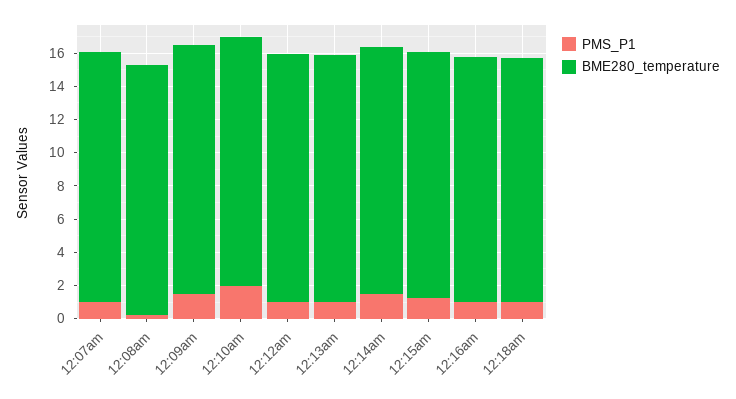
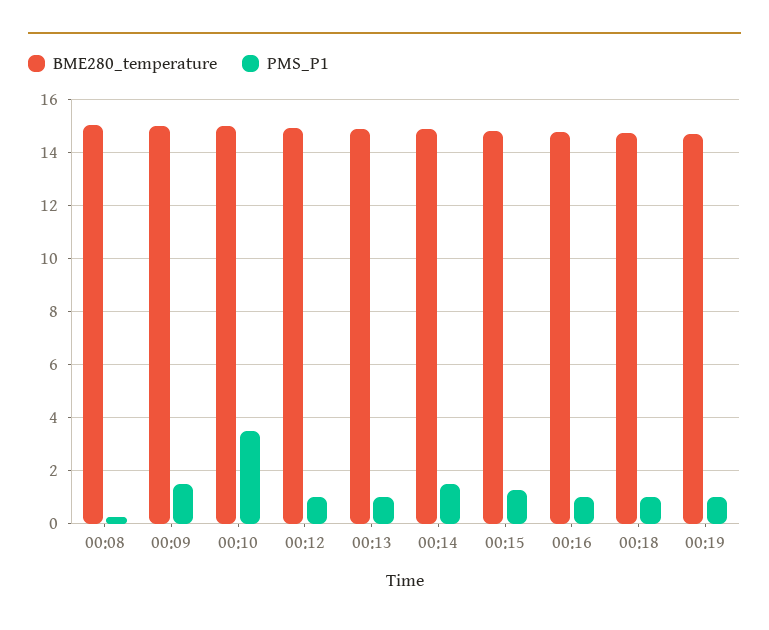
PMS_P1, 12:07am: 1 -> none
BME280_temperature, 12:07am: 15 -> none
PMS_P1, 12:10am: 2 -> 3.5
BME280_temperature, 00:19: none -> 14.75
PMS_P1, 00:19: none -> 1

